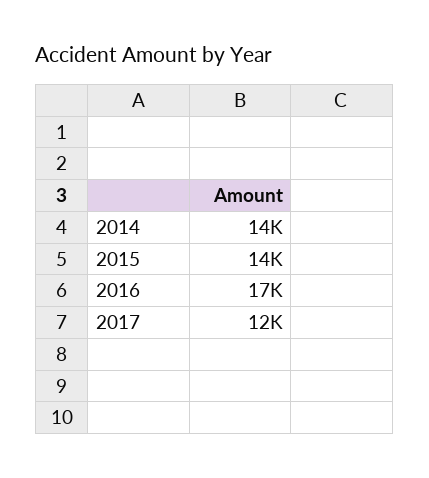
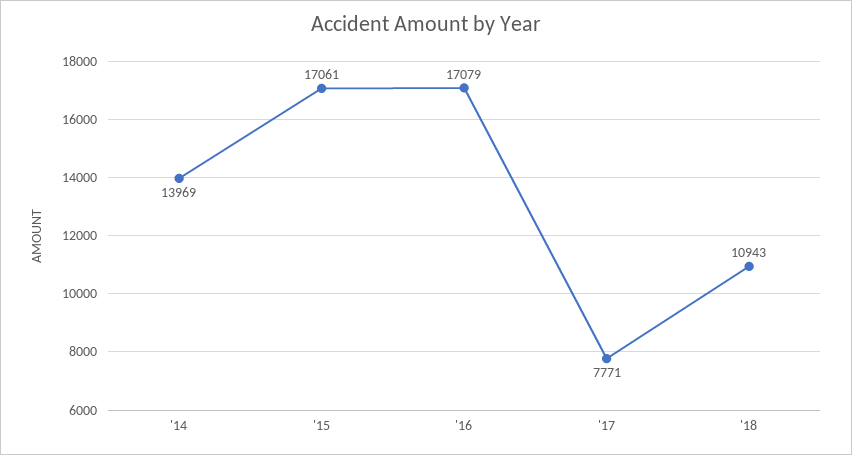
2015: 14000 -> 17061
2017: 12000 -> 7771
'18: none -> 10943

